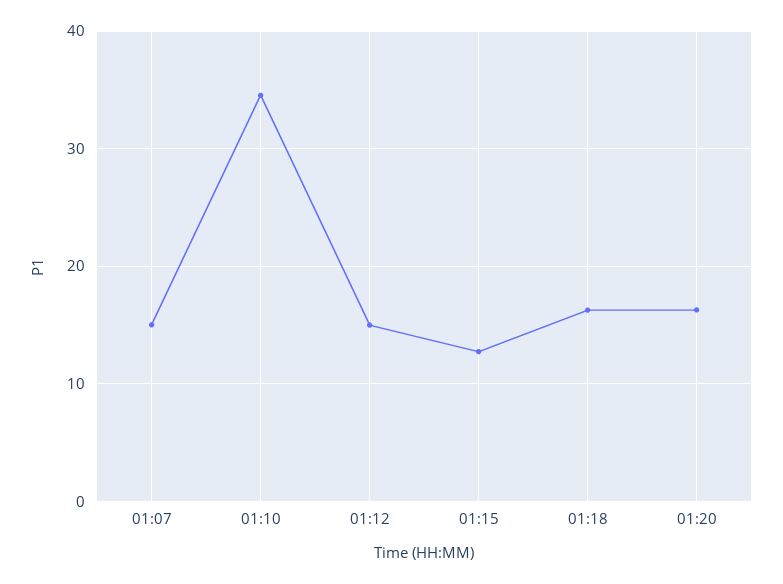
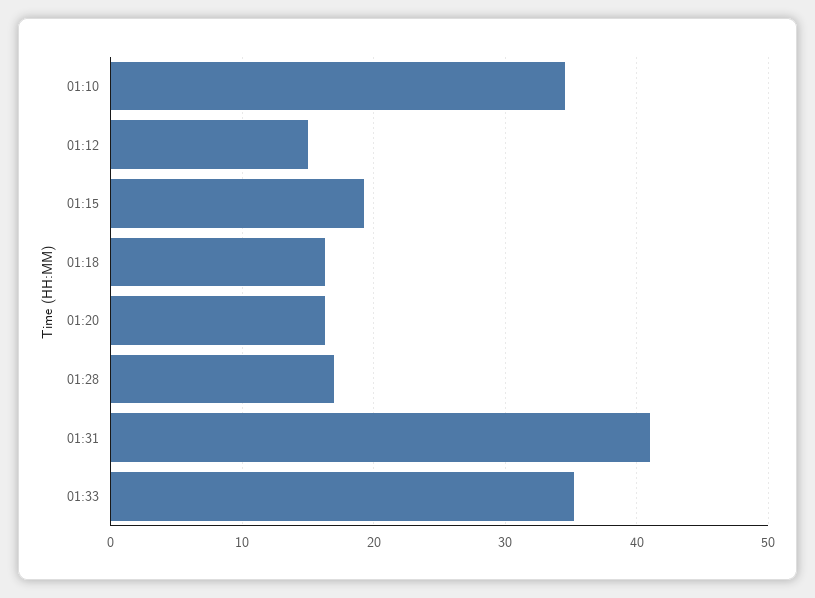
01:07: 15 -> none
01:15: 13 -> 19
01:28: none -> 17
01:31: none -> 41
01:33: none -> 35

